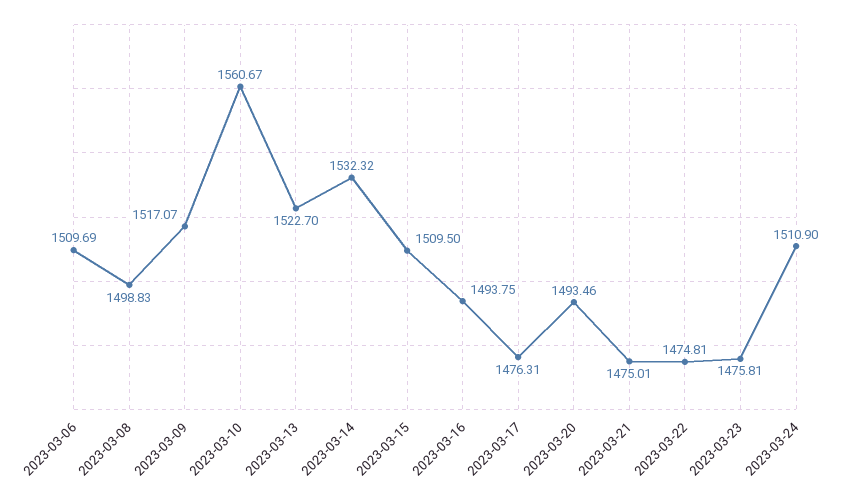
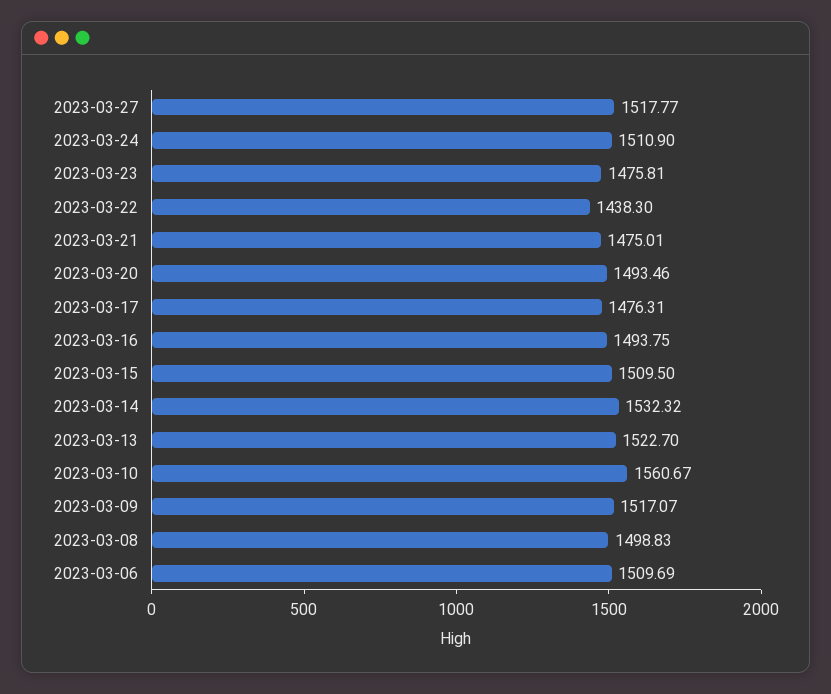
2023-03-22: 1474.81 -> 1438.3
2023-03-27: none -> 1517.77

